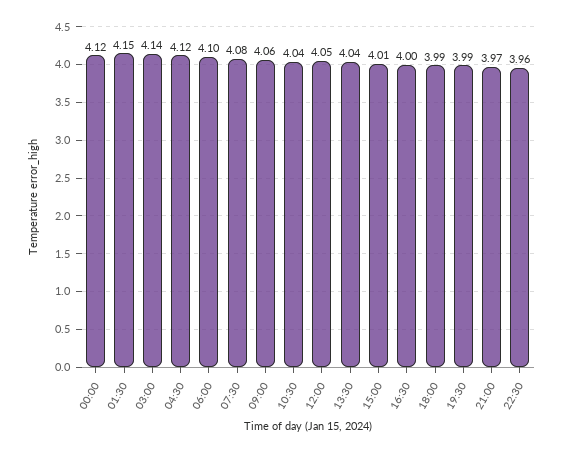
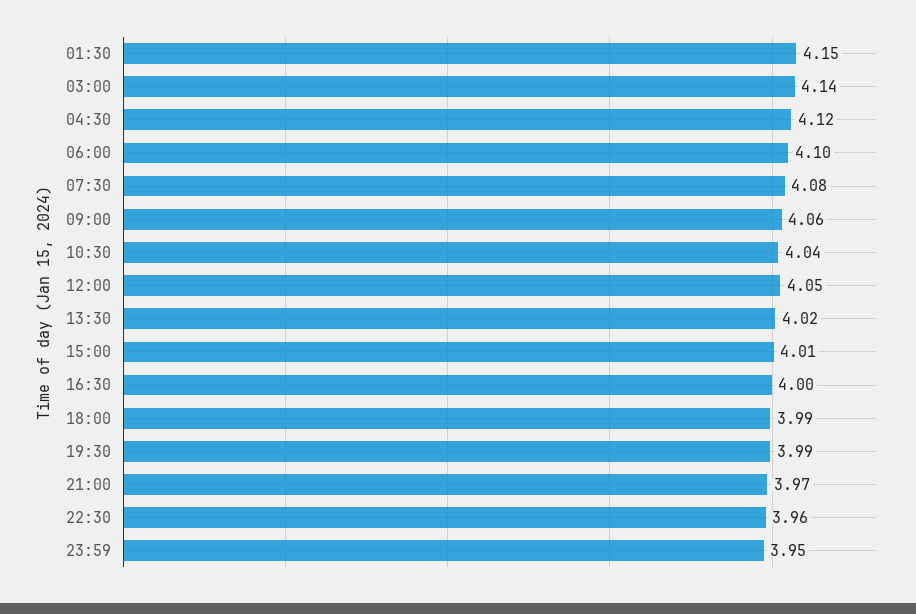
00:00: 4.12 -> none
13:30: 4.04 -> 4.02
23:59: none -> 3.95

